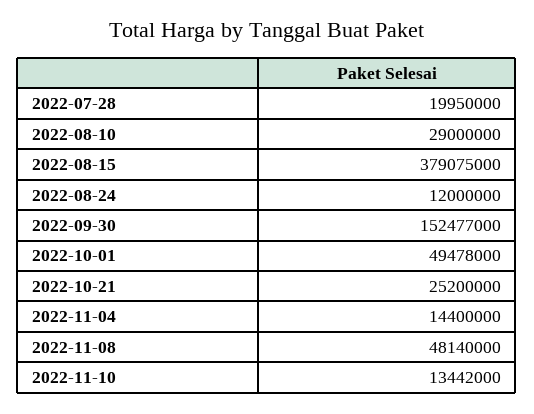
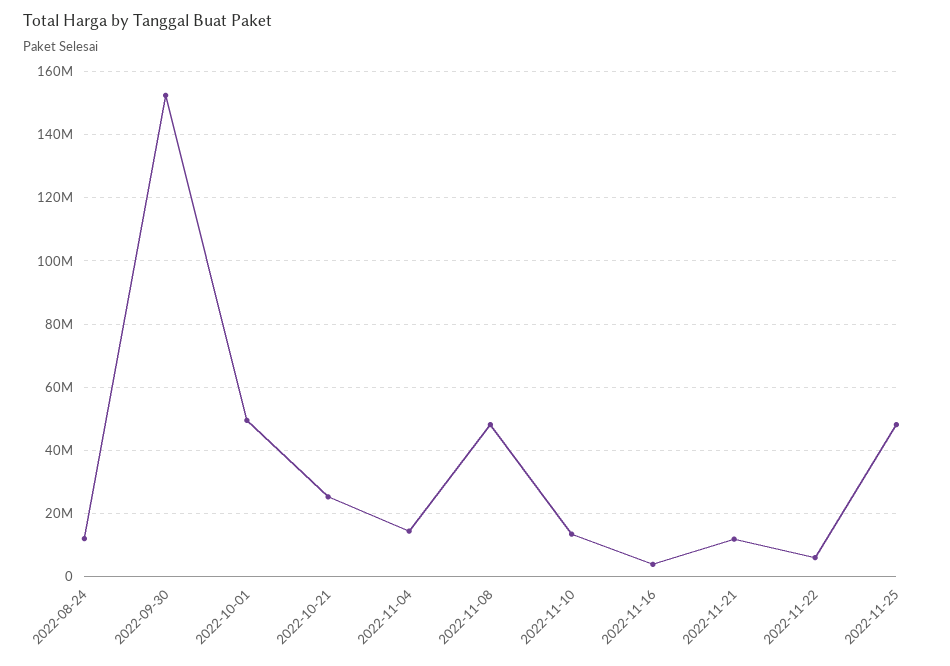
2022-07-28: 19950000 -> none
2022-08-10: 29000000 -> none
2022-08-15: 379075000 -> none
2022-11-16: none -> 4000000
2022-11-21: none -> 12000000
2022-11-22: none -> 6000000
2022-11-25: none -> 48000000

